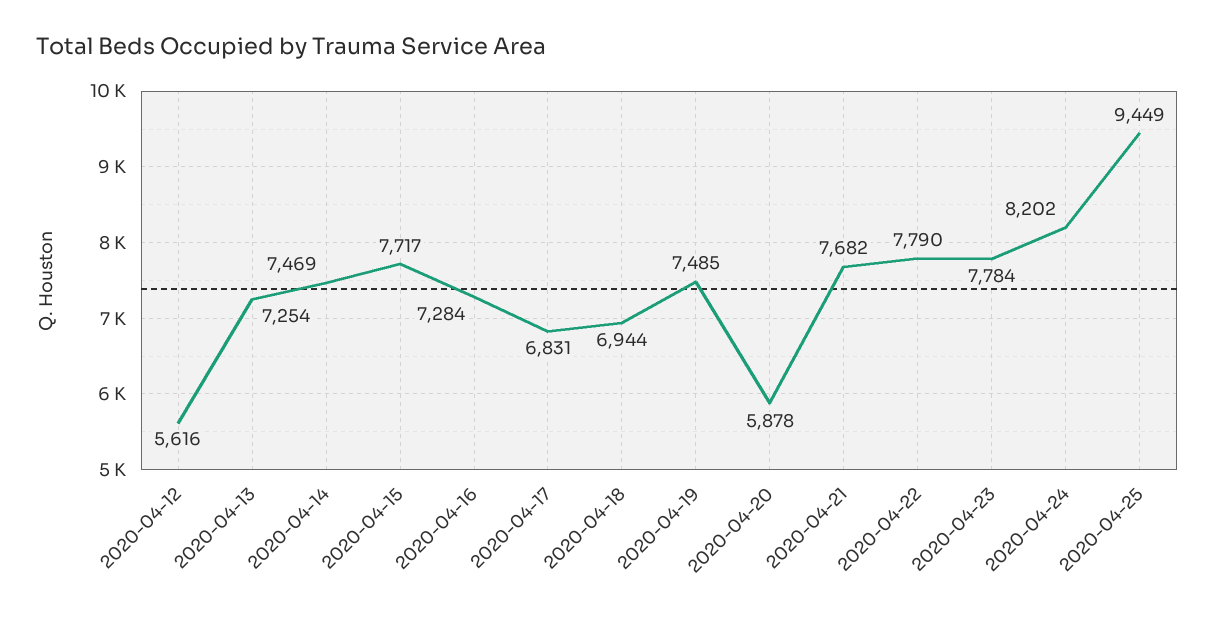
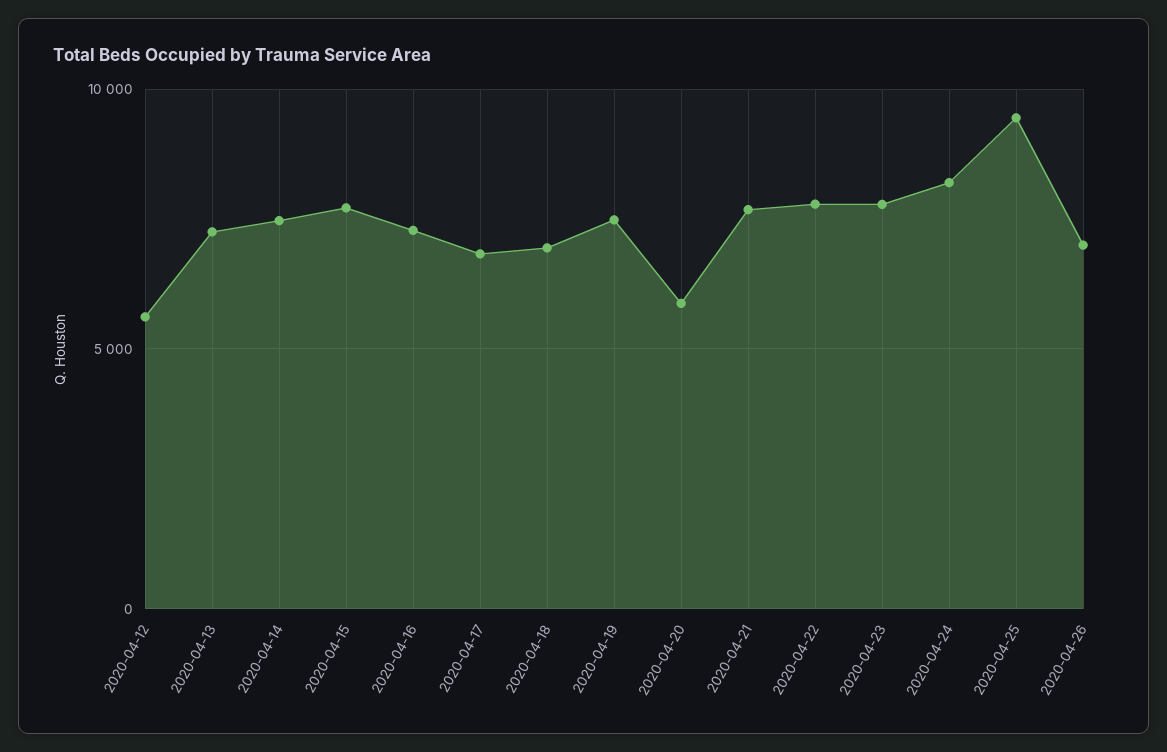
2020-04-26: none -> 7000

